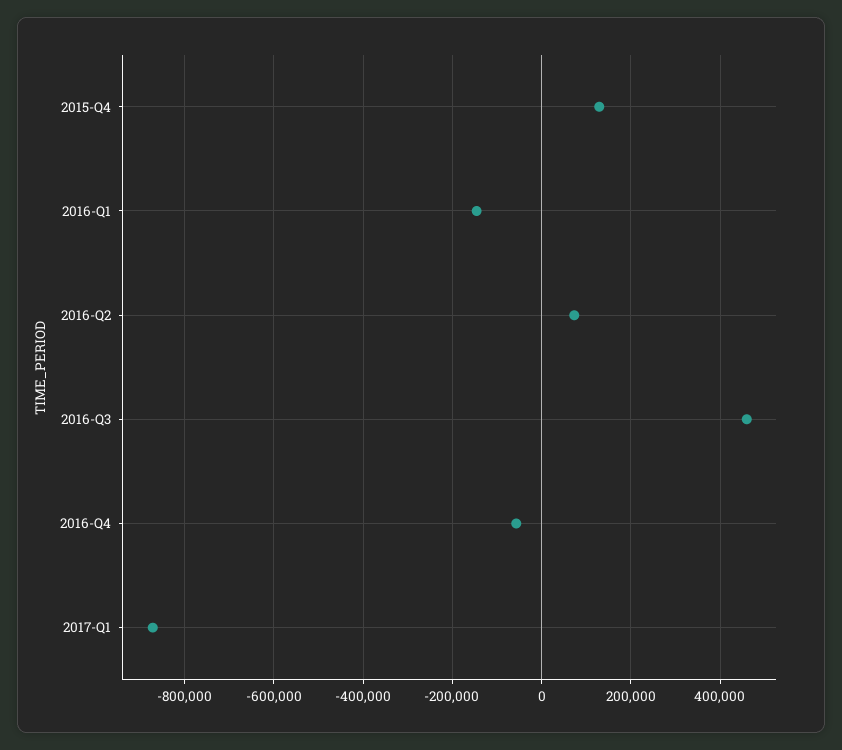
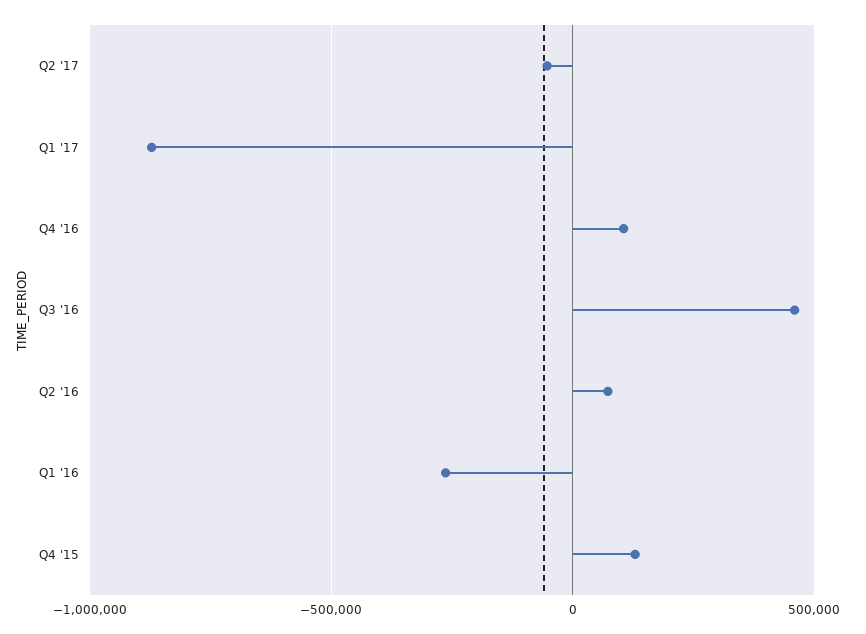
2016-Q1: -140000 -> -250000
2016-Q4: -60000 -> 100000
Q2 '17: none -> -50000

